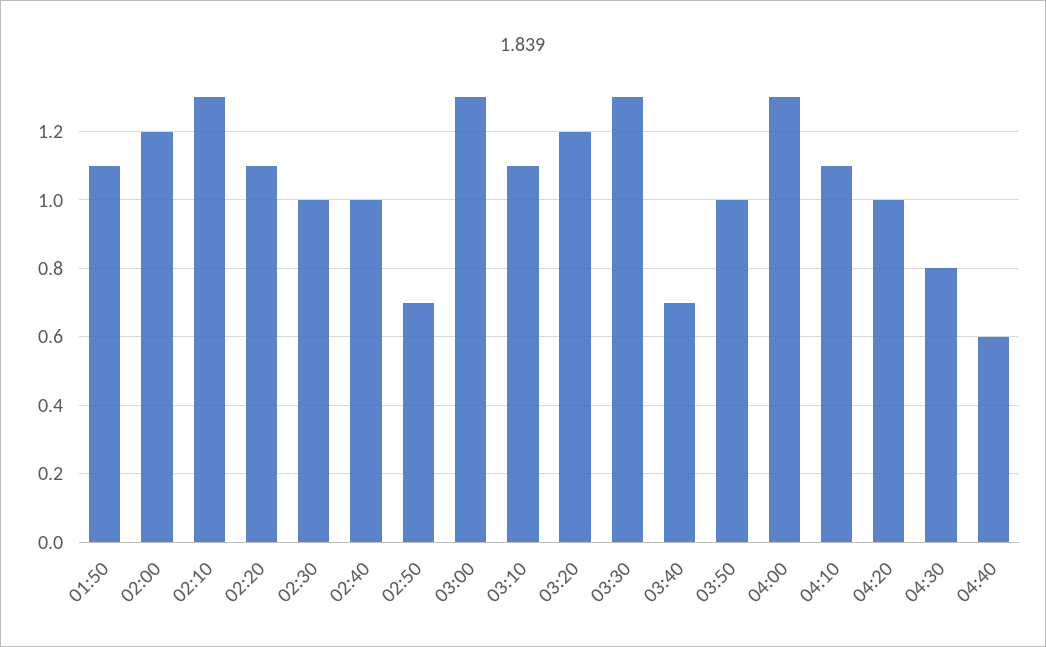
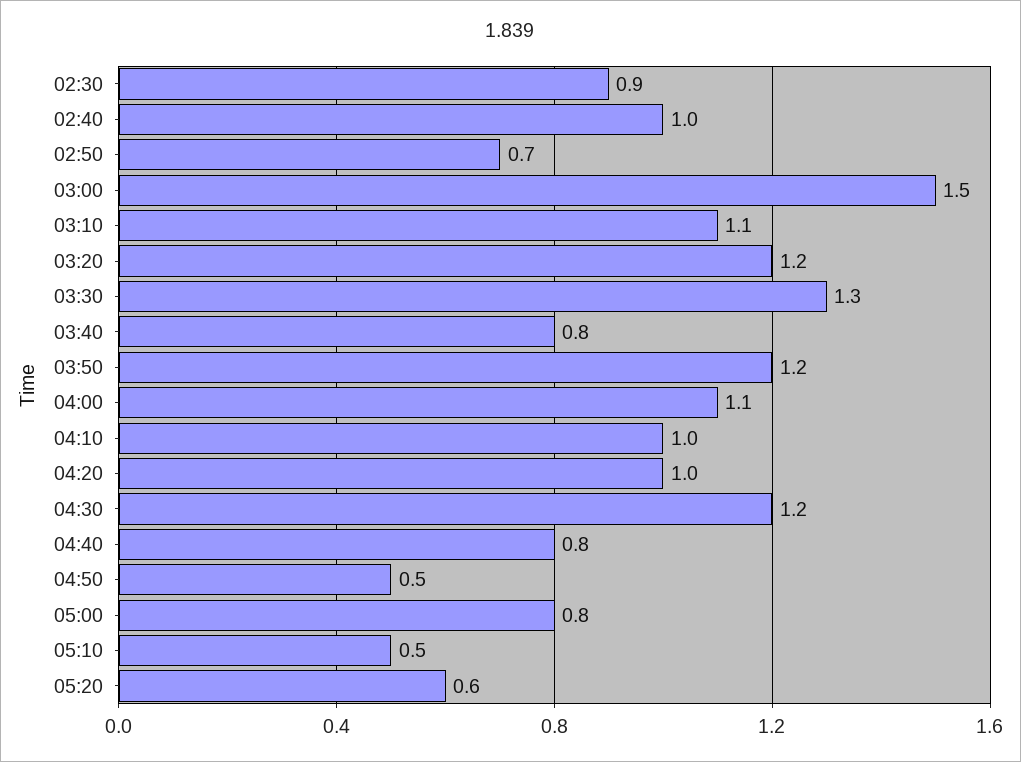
01:50: 1.1 -> none
02:00: 1.2 -> none
02:10: 1.3 -> none
02:20: 1.1 -> none
02:30: 1 -> 0.9
03:00: 1.3 -> 1.5
03:40: 0.7 -> 0.8
03:50: 1 -> 1.2
04:00: 1.3 -> 1.1
04:10: 1.1 -> 1
04:30: 0.8 -> 1.2
04:40: 0.6 -> 0.8
04:50: none -> 0.5
05:00: none -> 0.8
05:10: none -> 0.5
05:20: none -> 0.6

